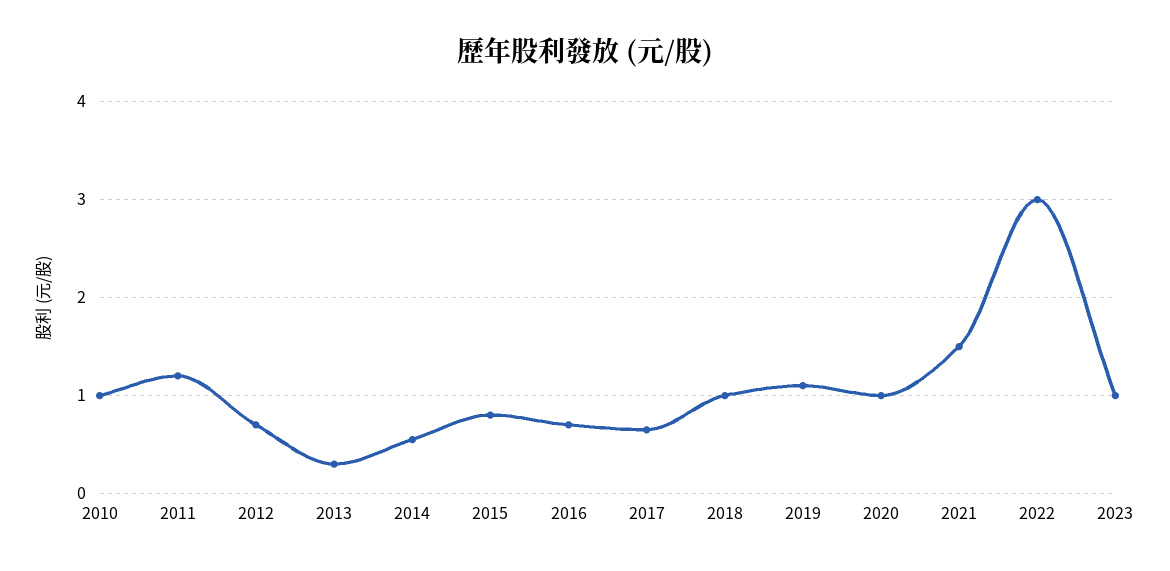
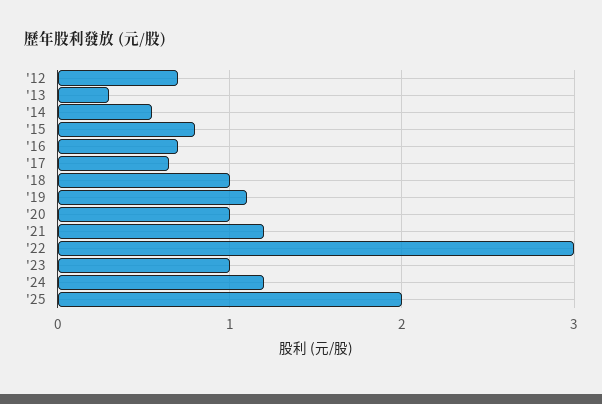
2010: 1 -> none
2011: 1.2 -> none
2021: 1.5 -> 1.2
'24: none -> 1.2
'25: none -> 2

